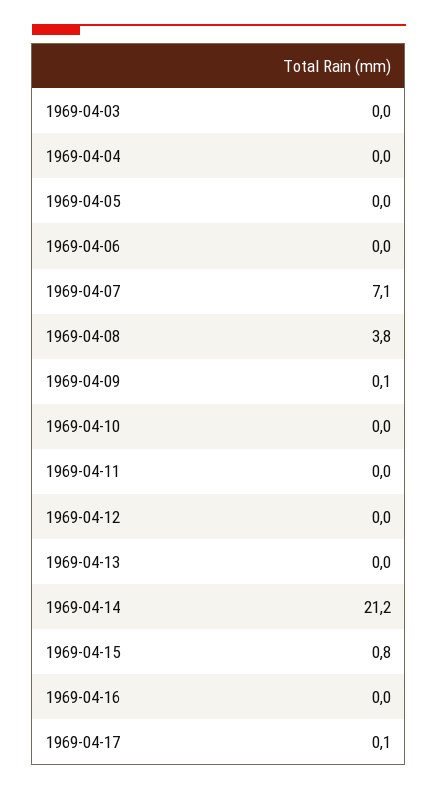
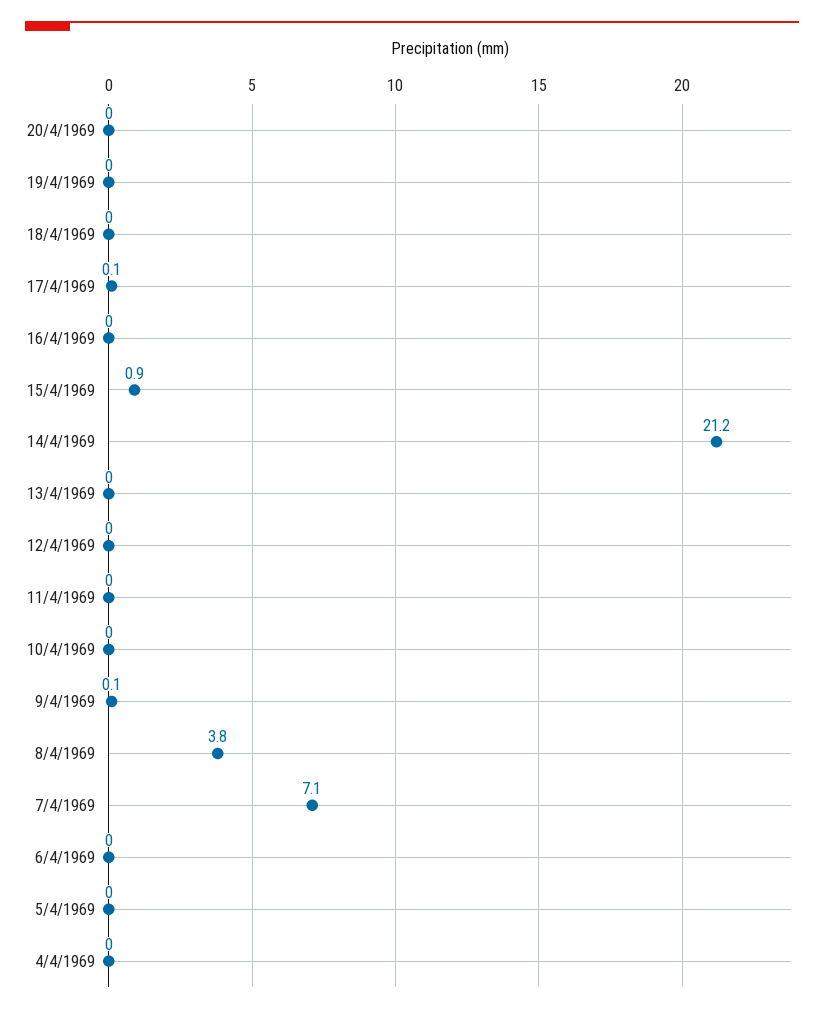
1969-04-03: 0 -> none
1969-04-15: 0.8 -> 0.9
20/4/1969: none -> 0
19/4/1969: none -> 0
18/4/1969: none -> 0

